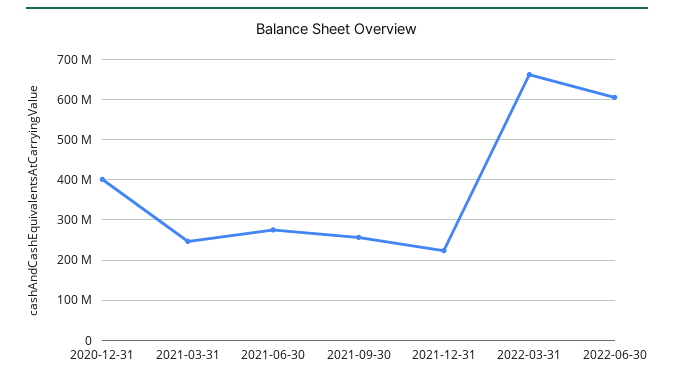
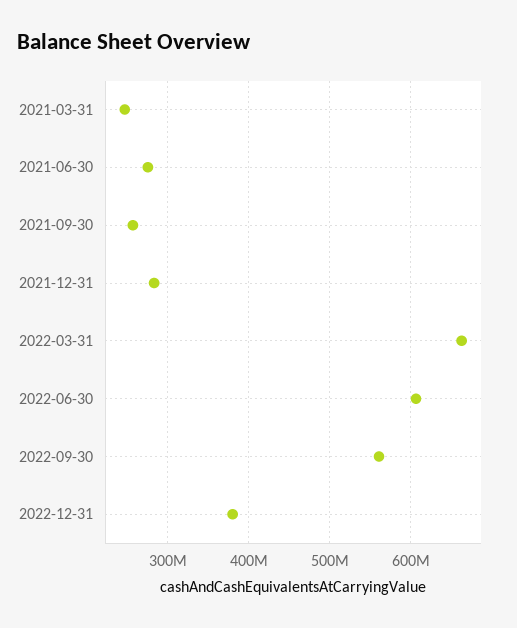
2020-12-31: 400000000 -> none
2021-12-31: 220000000 -> 280000000
2022-09-30: none -> 560000000
2022-12-31: none -> 380000000

